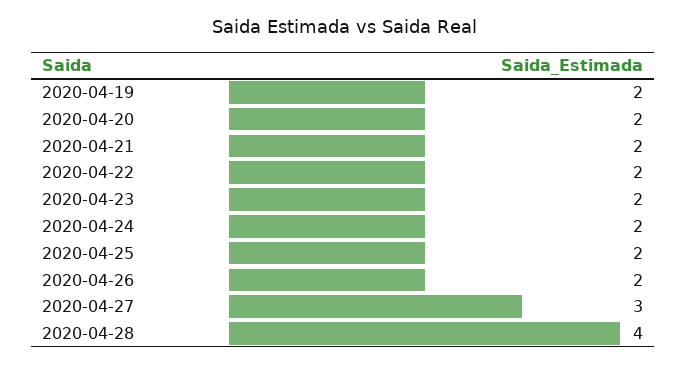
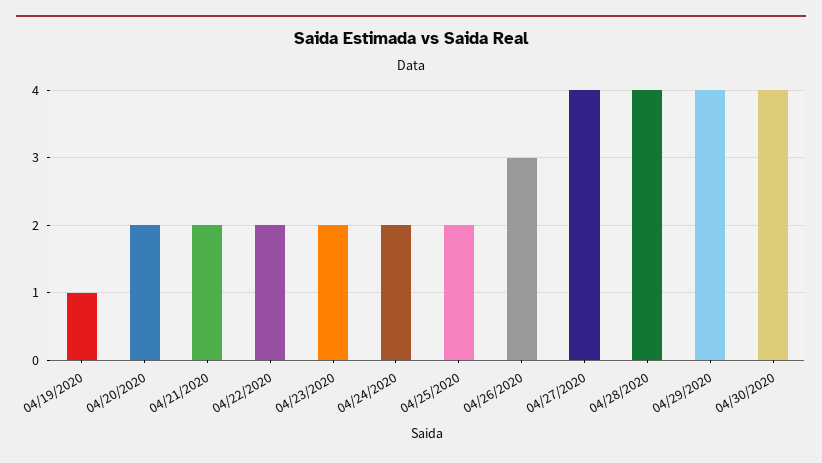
2020-04-19: 2 -> 1
2020-04-26: 2 -> 3
2020-04-27: 3 -> 4
04/29/2020: none -> 4
04/30/2020: none -> 4

